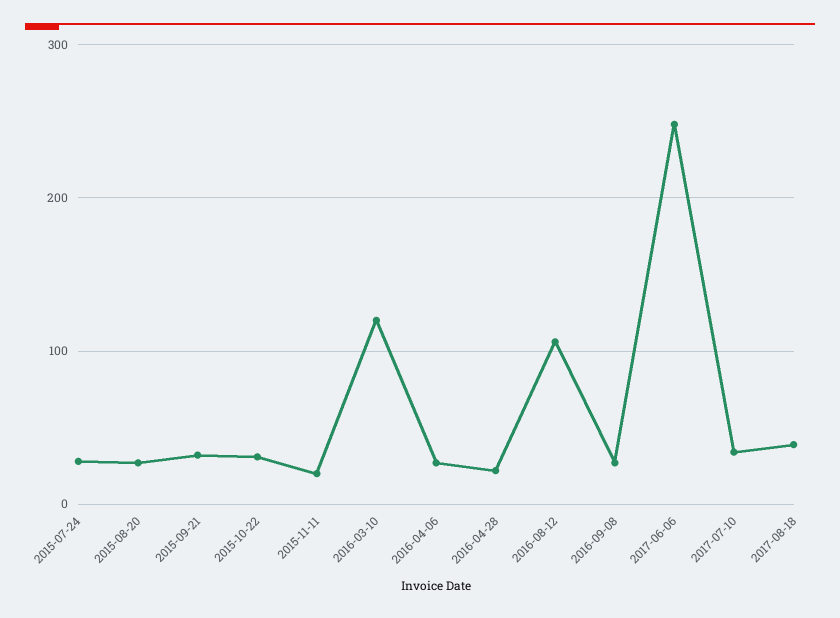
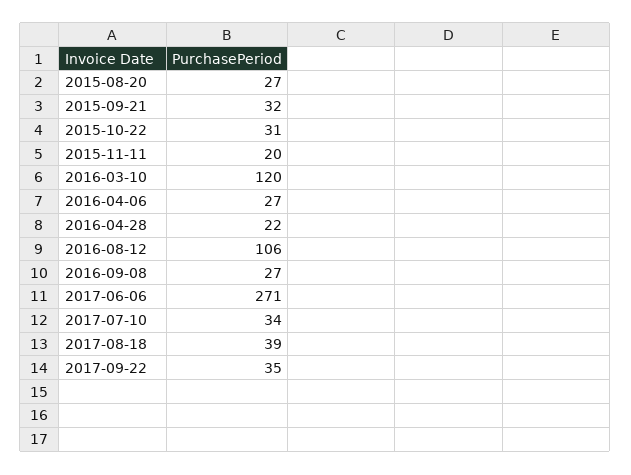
2015-07-24: 30 -> none
2017-06-06: 250 -> 271
2017-09-22: none -> 35

